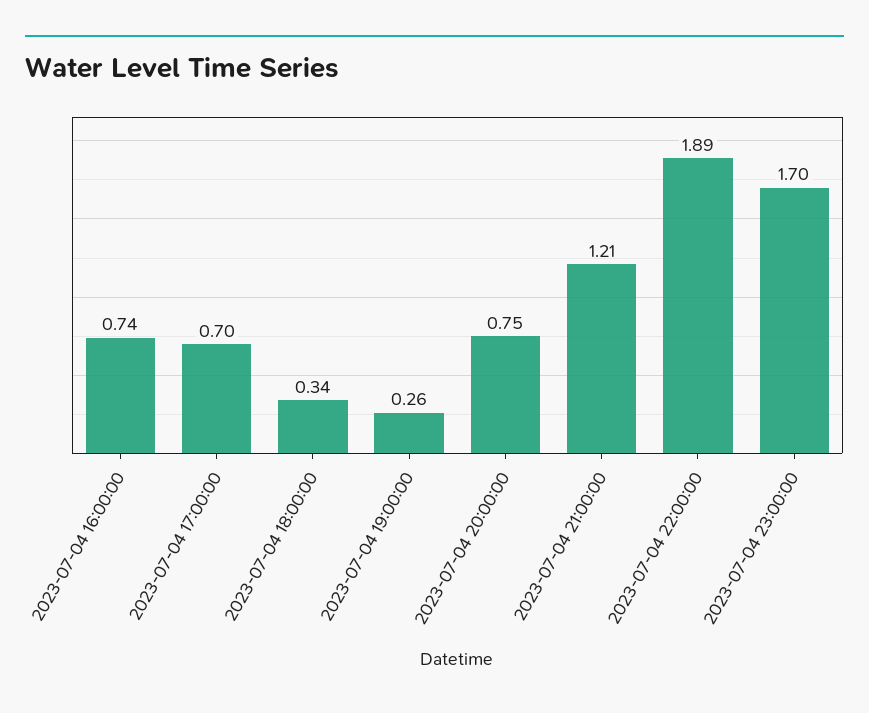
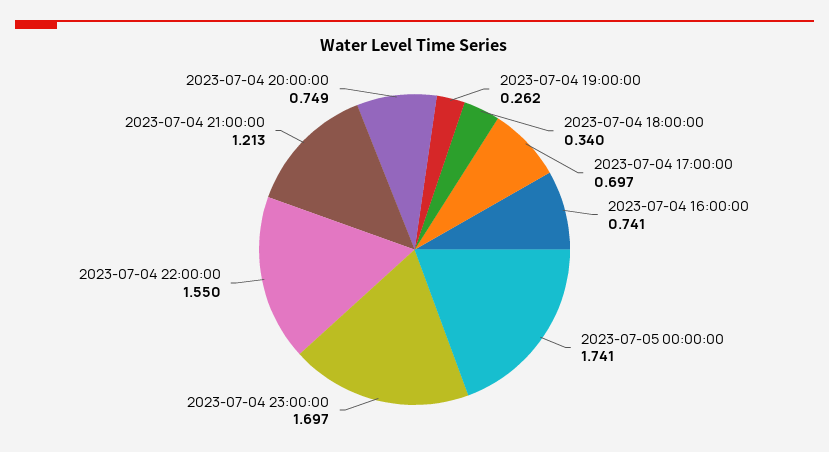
2023-07-04 22:00:00: 1.89 -> 1.55
2023-07-05 00:00:00: none -> 1.741

